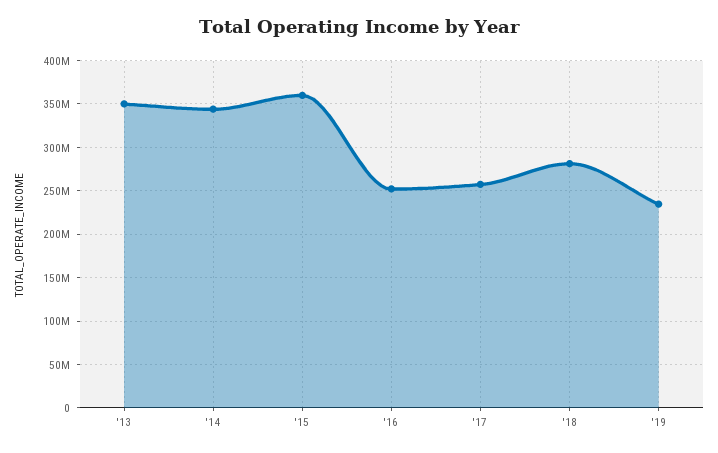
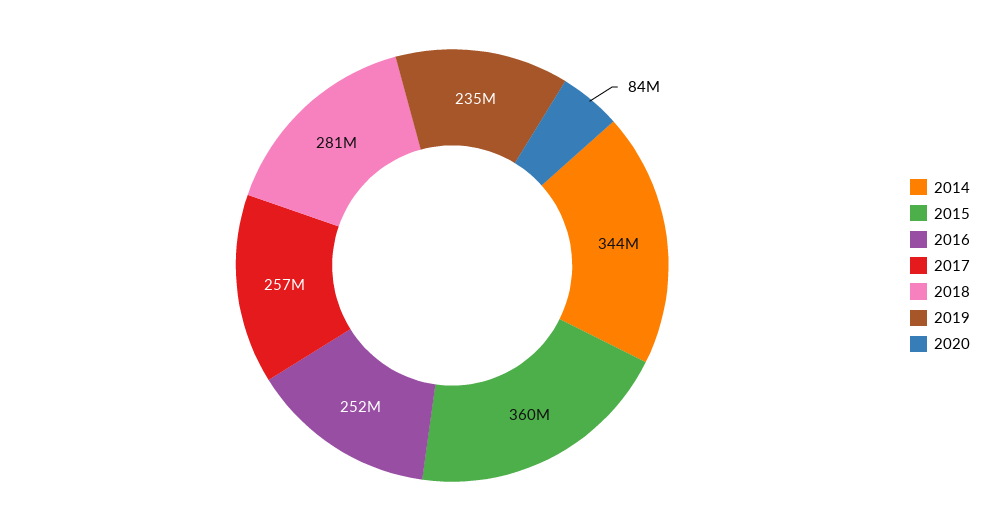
'13: 350000000 -> none
2020: none -> 84000000

